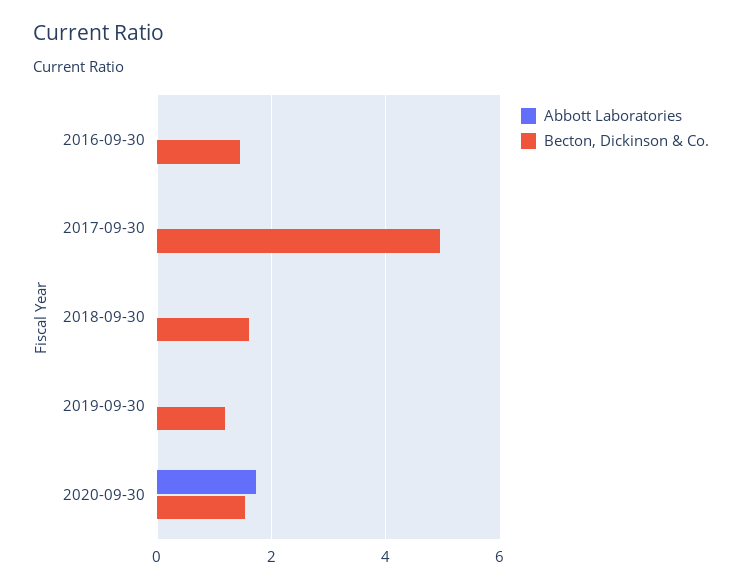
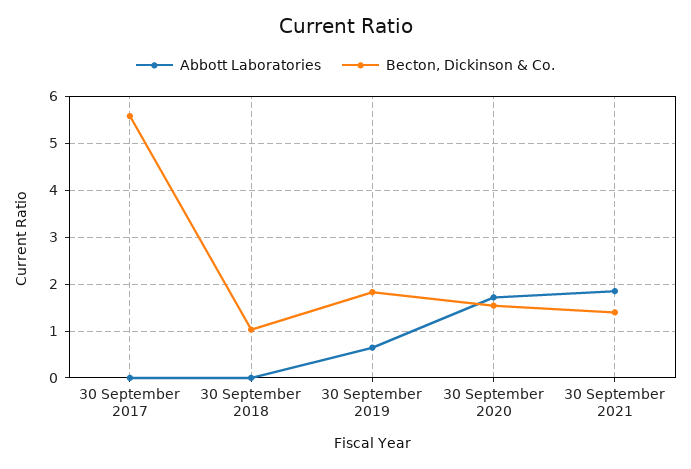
Abbott Laboratories, 2016-09-30: 0 -> none
Becton, Dickinson & Co., 2016-09-30: 1.4 -> none
Becton, Dickinson & Co., 2017-09-30: 5 -> 5.6
Becton, Dickinson & Co., 2018-09-30: 1.6 -> 1
Abbott Laboratories, 2019-09-30: 0 -> 0.6
Becton, Dickinson & Co., 2019-09-30: 1.2 -> 1.8
Abbott Laboratories, 30 September 2021: none -> 1.8
Becton, Dickinson & Co., 30 September 2021: none -> 1.4

